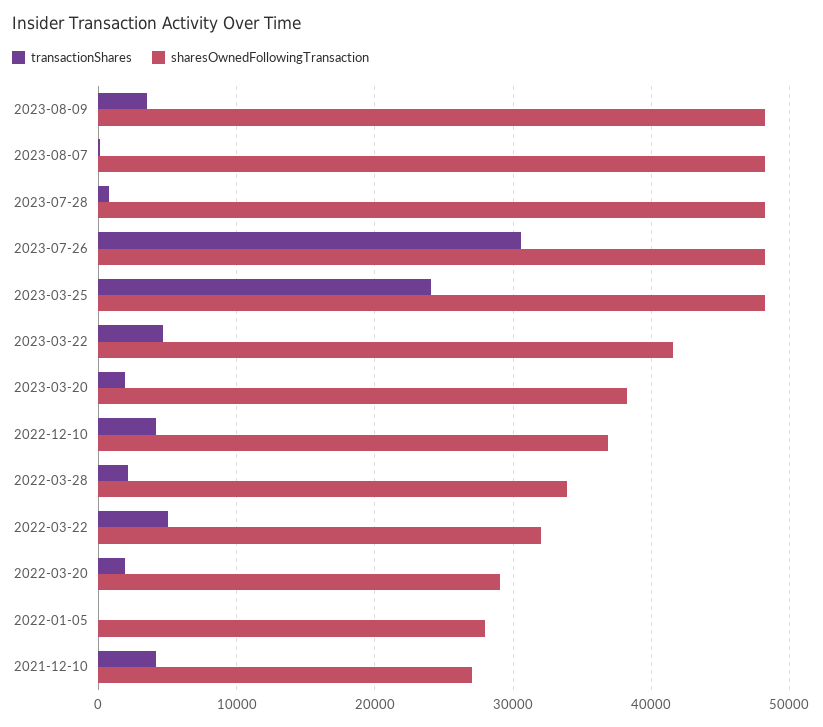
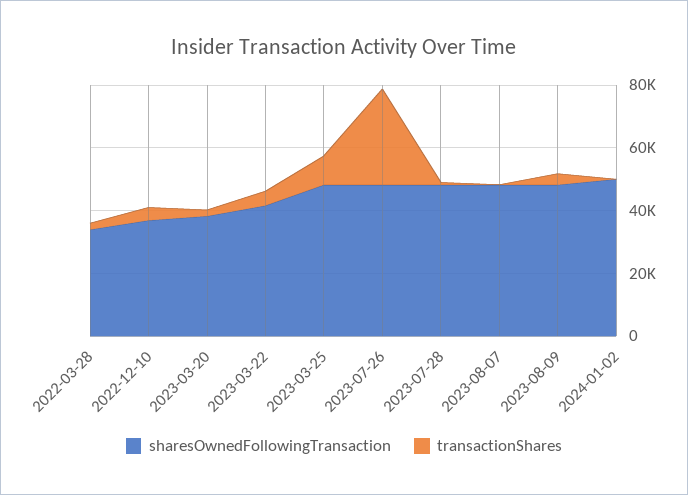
transactionShares, 2023-03-25: 24000 -> 10000
transactionShares, 2022-03-22: 5000 -> none
sharesOwnedFollowingTransaction, 2022-03-22: 32000 -> none
transactionShares, 2022-03-20: 2000 -> none
sharesOwnedFollowingTransaction, 2022-03-20: 29000 -> none
transactionShares, 2022-01-05: 0 -> none
sharesOwnedFollowingTransaction, 2022-01-05: 28000 -> none
transactionShares, 2021-12-10: 4000 -> none
sharesOwnedFollowingTransaction, 2021-12-10: 27000 -> none
sharesOwnedFollowingTransaction, 2024-01-02: none -> 50000
transactionShares, 2024-01-02: none -> 0

